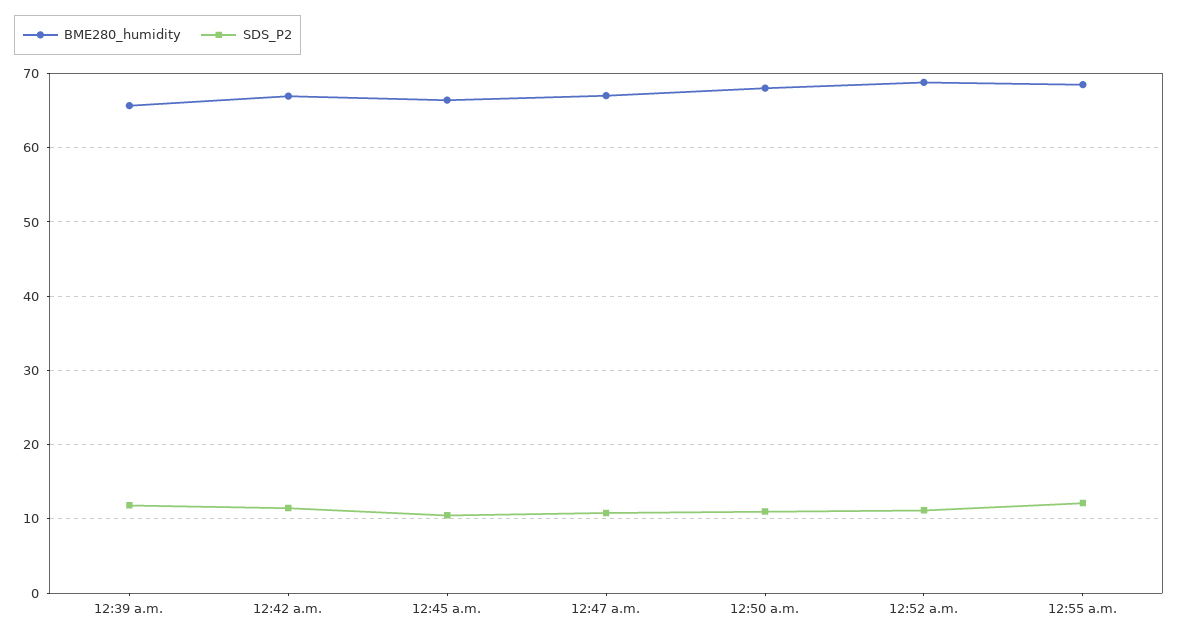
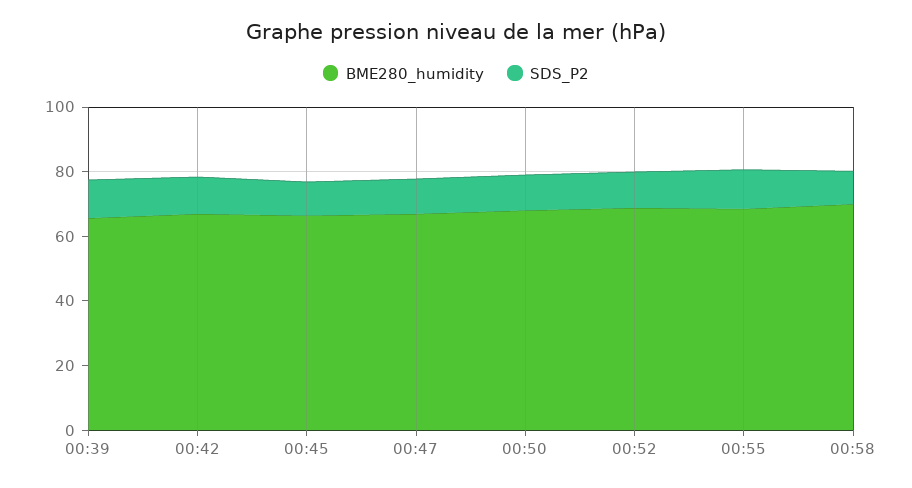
BME280_humidity, 00:58: none -> 70
SDS_P2, 00:58: none -> 10

